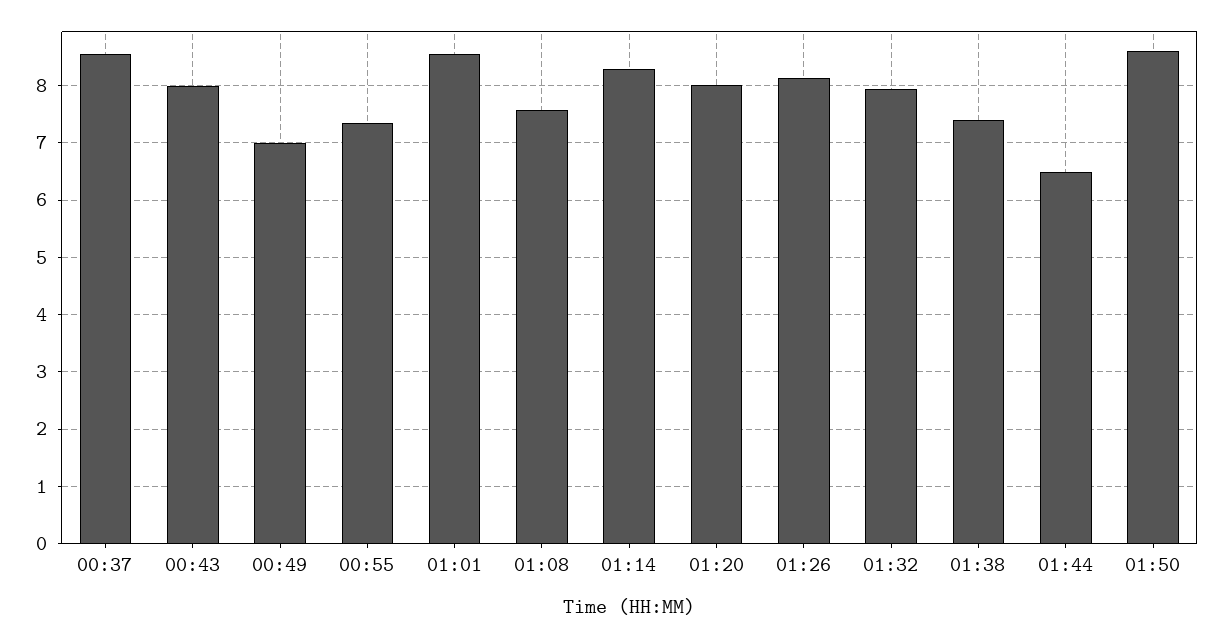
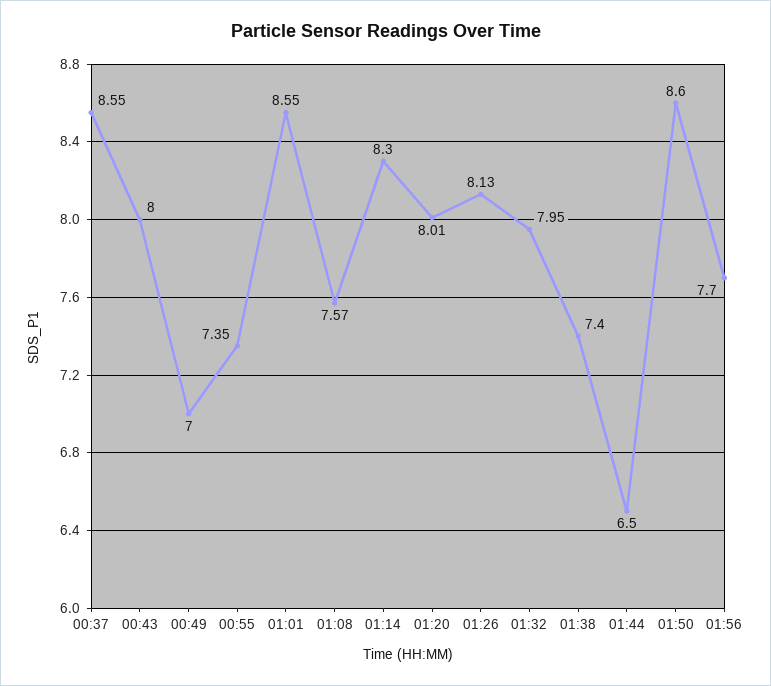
01:56: none -> 7.7

